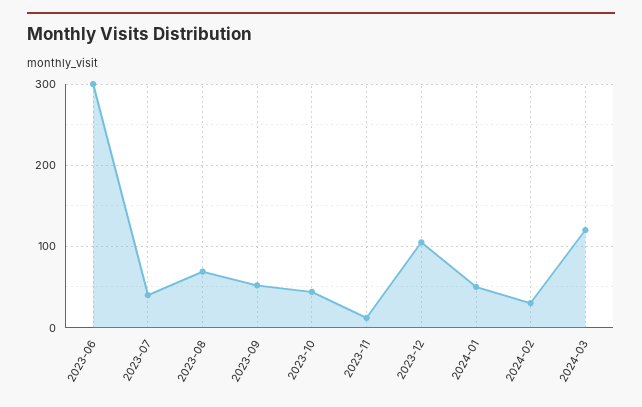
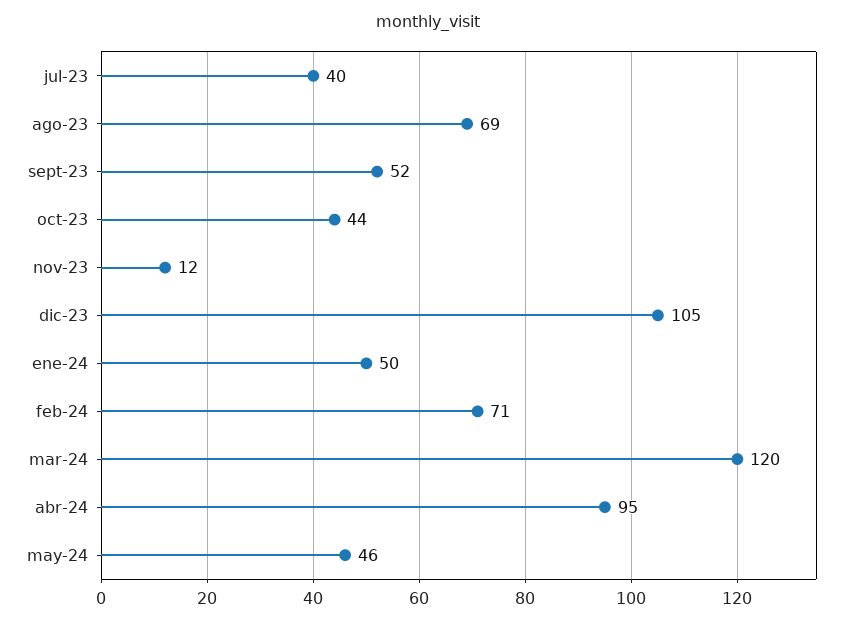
2023-06: 300 -> none
2024-02: 30 -> 71
abr-24: none -> 95
may-24: none -> 46

